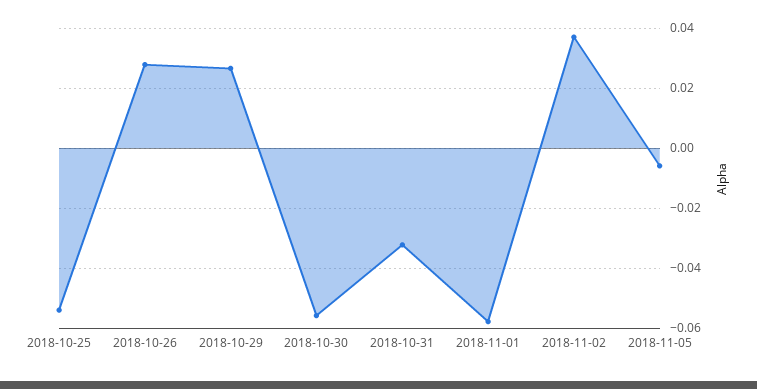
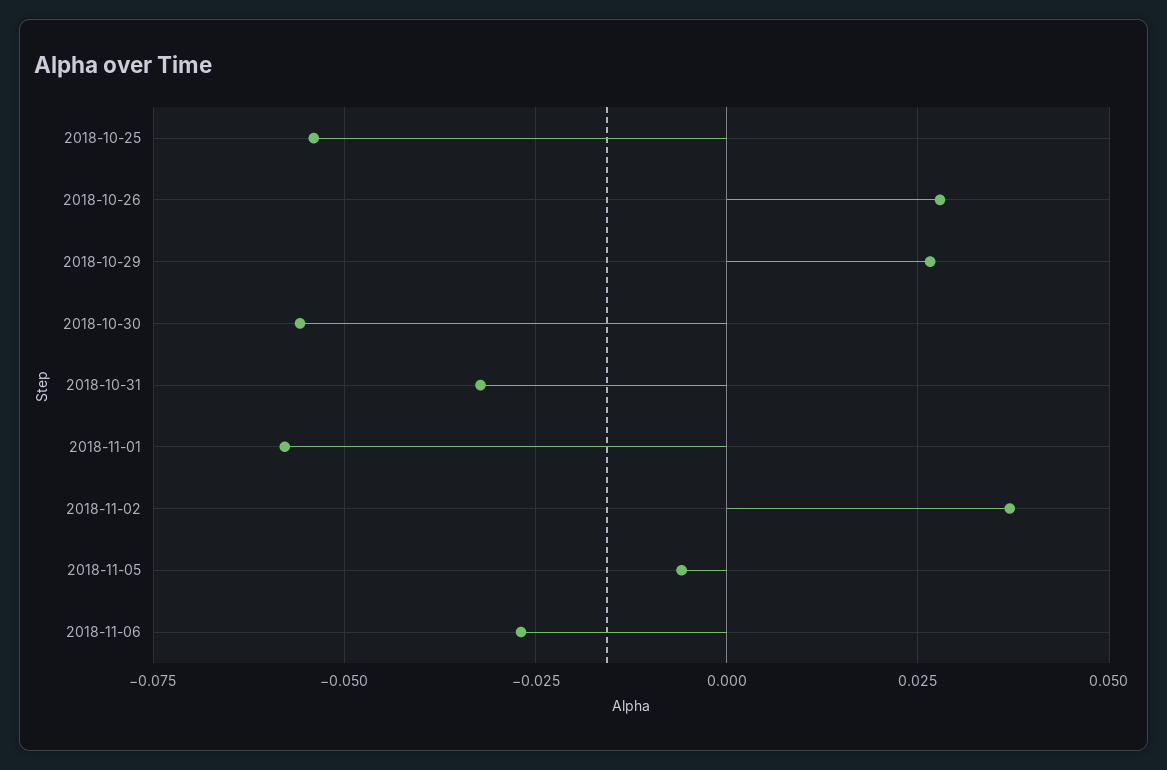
2018-11-06: none -> -0.0275

